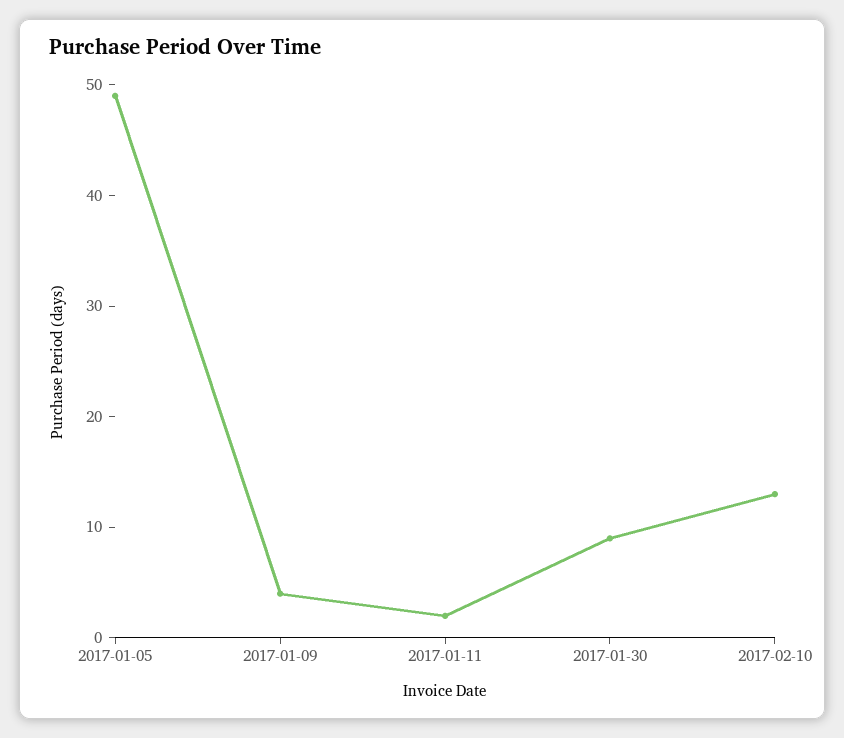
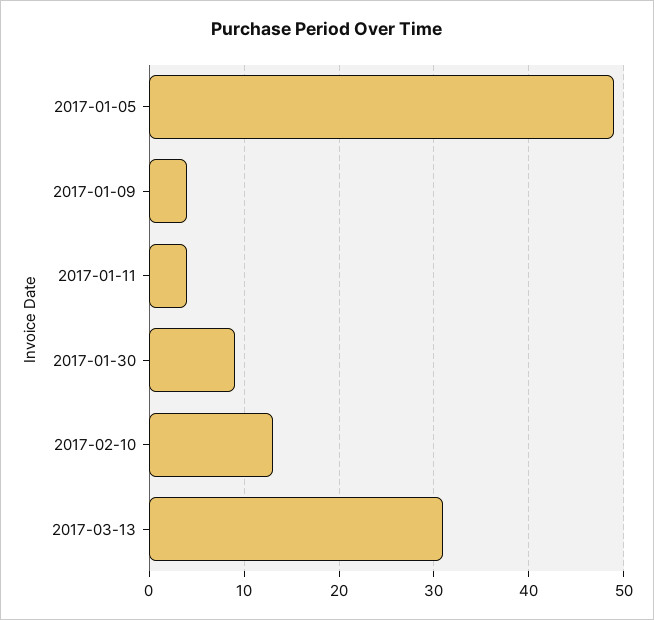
2017-01-11: 2 -> 4
2017-03-13: none -> 31

